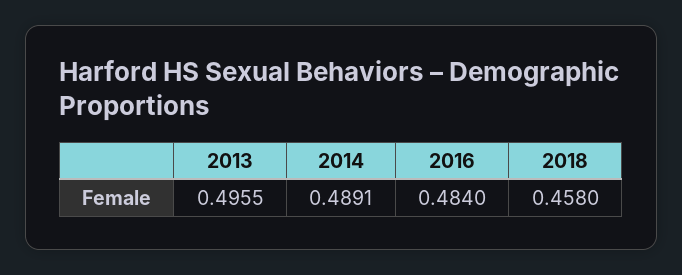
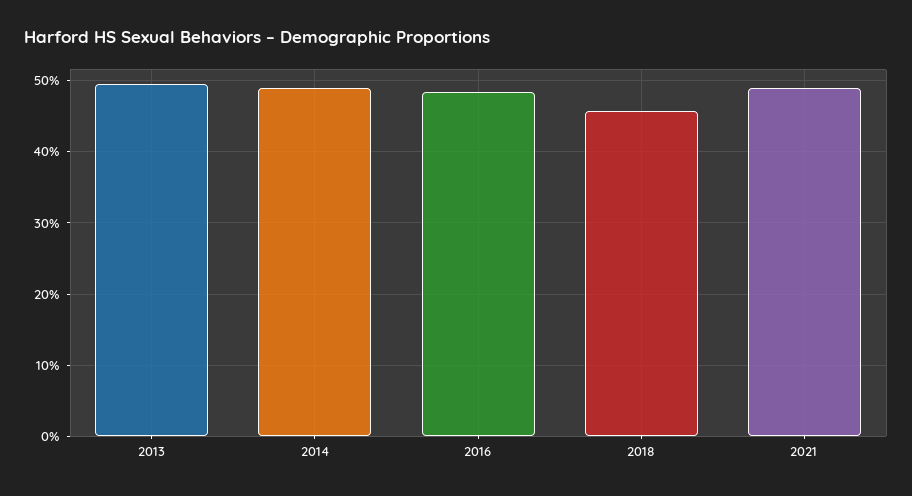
2021: none -> 0.49

